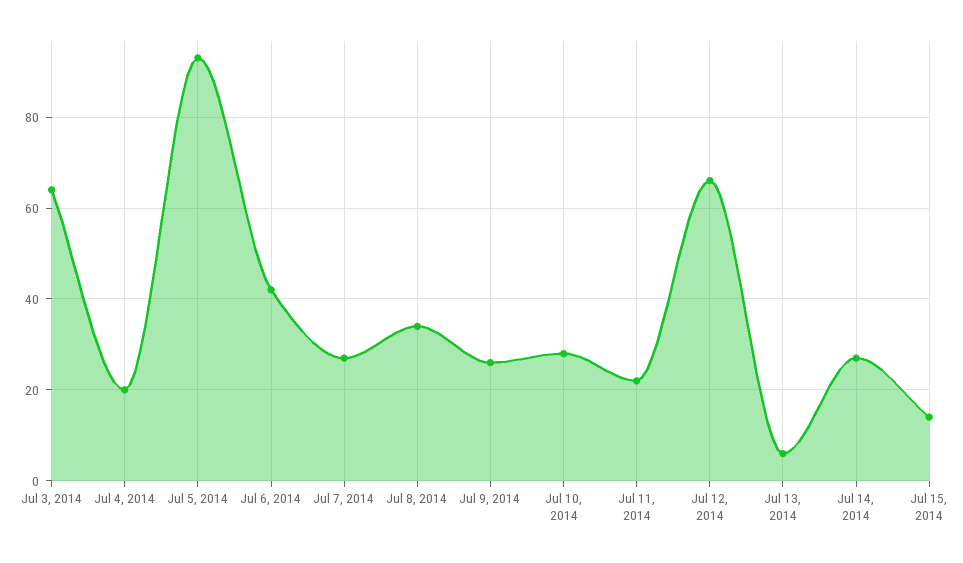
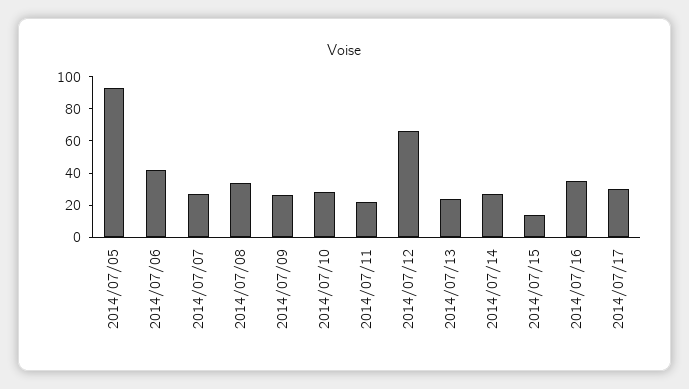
Jul 3, 2014: 65 -> none
Jul 4, 2014: 20 -> none
Jul 13, 2014: 5 -> 25
2014/07/16: none -> 35
2014/07/17: none -> 30

